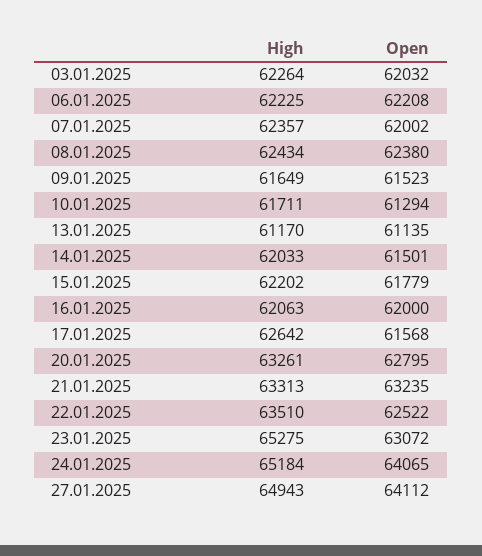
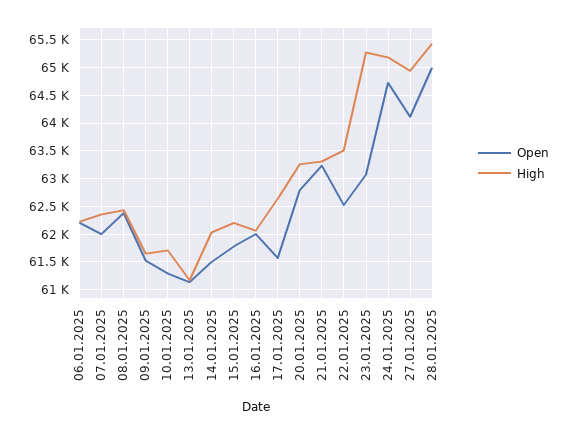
High, 03.01.2025: 62264 -> none
Open, 03.01.2025: 62032 -> none
Open, 24.01.2025: 64065 -> 64750
Open, 28.01.2025: none -> 65000
High, 28.01.2025: none -> 65500

